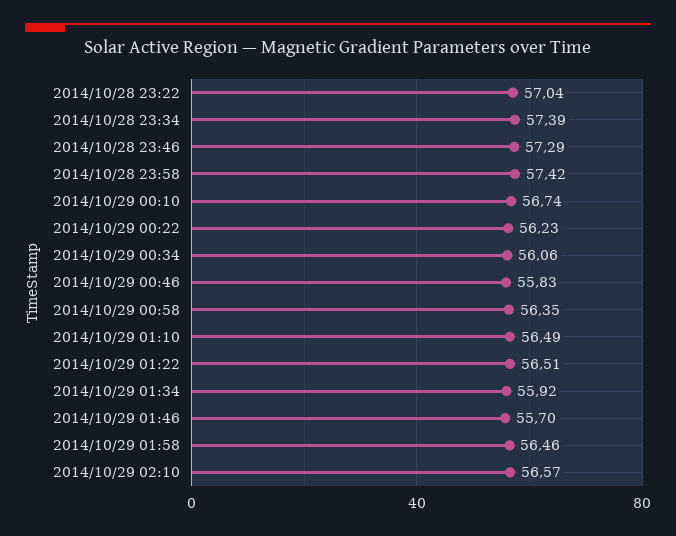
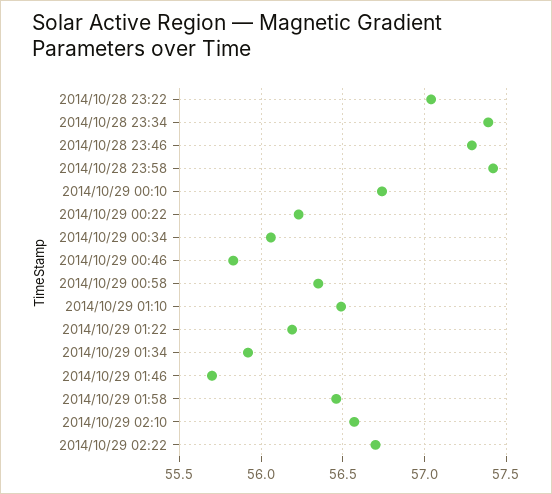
2014/10/29 01:22: 56.51 -> 56.2
2014/10/29 02:22: none -> 56.7

